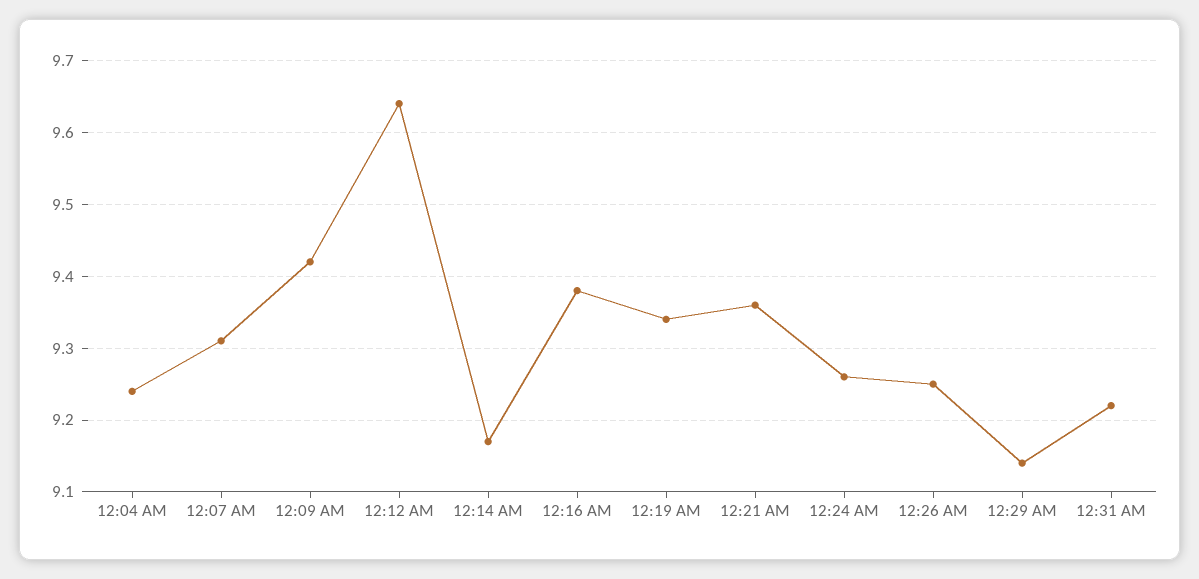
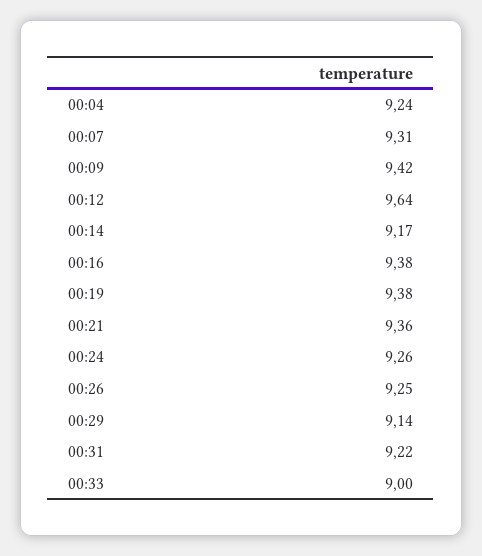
12:19 AM: 9.34 -> 9.38
00:33: none -> 9

